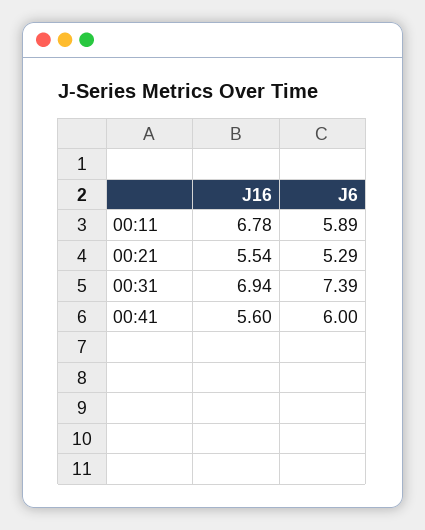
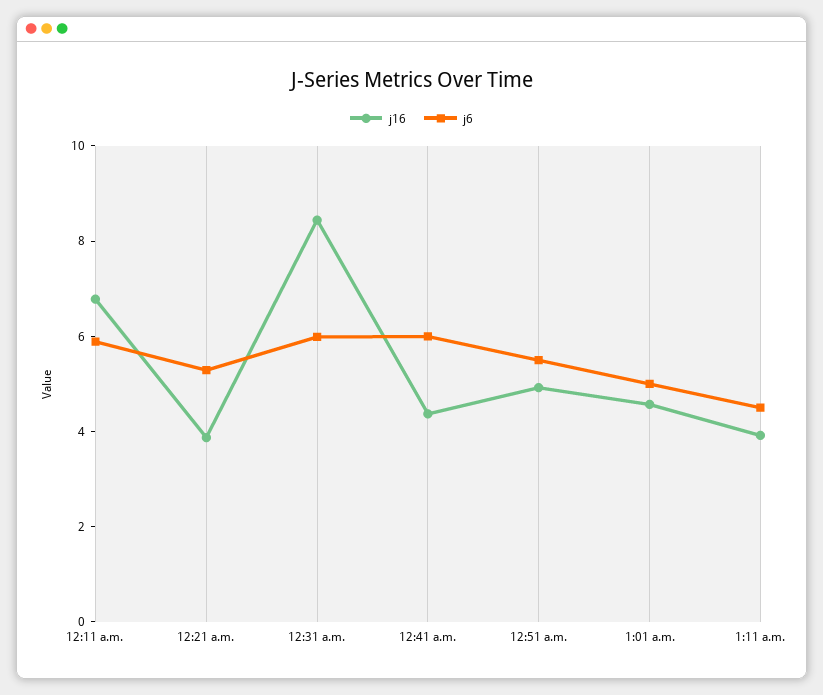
J16, 00:21: 5.54 -> 4
J16, 00:31: 6.94 -> 8.5
J6, 00:31: 7.39 -> 6
J16, 00:41: 5.6 -> 4.5
J16, 12:51 a.m.: none -> 5
J6, 12:51 a.m.: none -> 5.5
J16, 1:01 a.m.: none -> 4.5
J6, 1:01 a.m.: none -> 5
J16, 1:11 a.m.: none -> 4
J6, 1:11 a.m.: none -> 4.5

